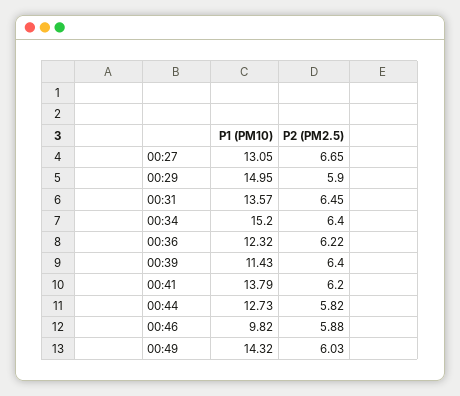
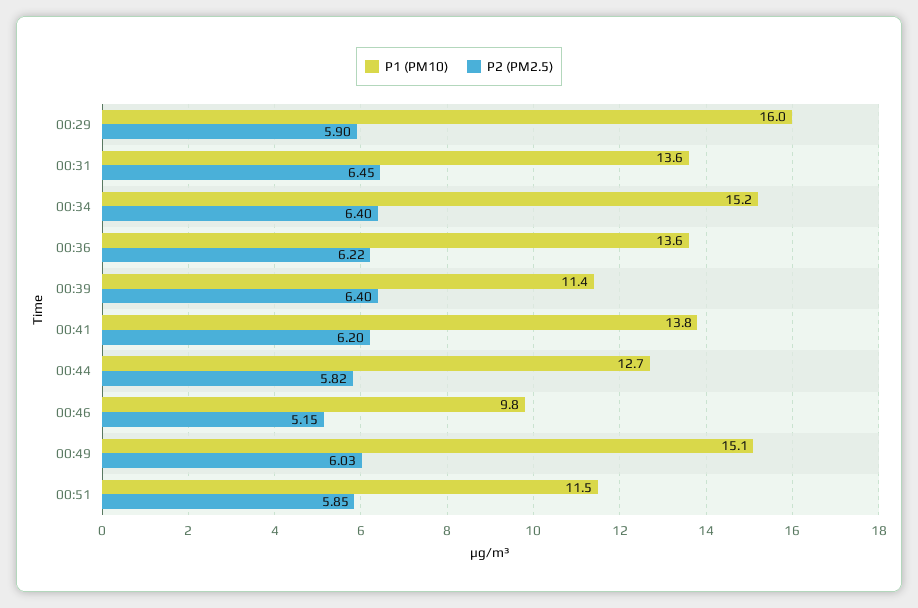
P1 (PM10), 00:27: 13.05 -> none
P2 (PM2.5), 00:27: 6.65 -> none
P1 (PM10), 00:29: 14.95 -> 16
P1 (PM10), 00:36: 12.32 -> 13.6
P2 (PM2.5), 00:46: 5.88 -> 5.15
P1 (PM10), 00:49: 14.32 -> 15.1
P1 (PM10), 00:51: none -> 11.5
P2 (PM2.5), 00:51: none -> 5.85

